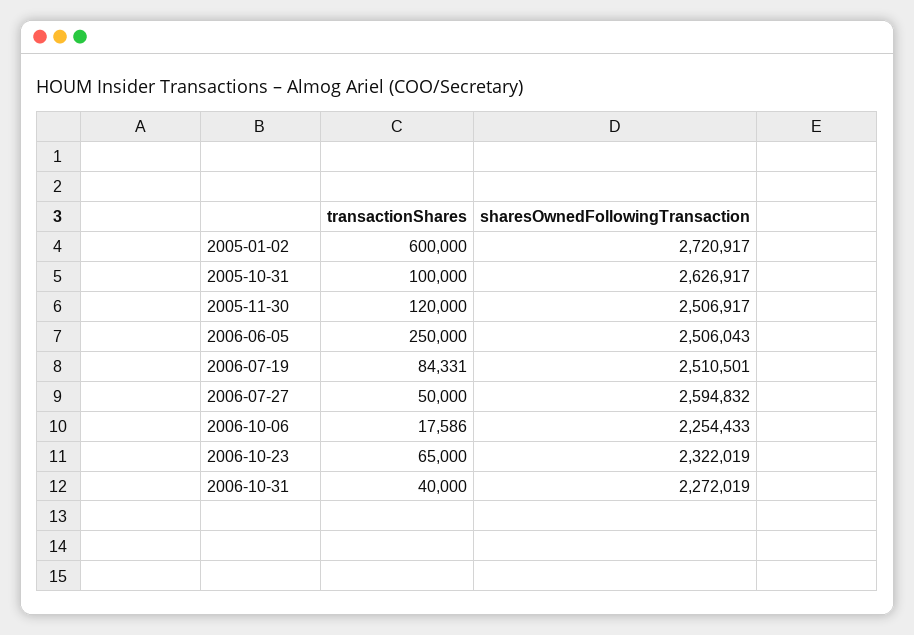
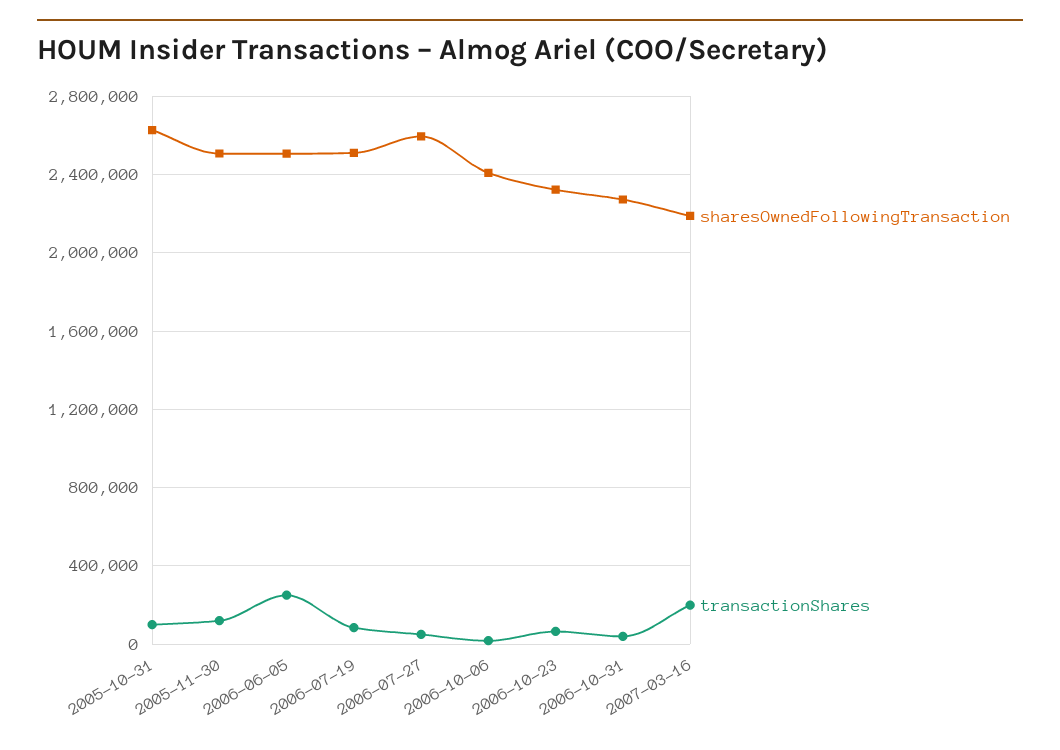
transactionShares, 2005-01-02: 600000 -> none
sharesOwnedFollowingTransaction, 2005-01-02: 2720917 -> none
sharesOwnedFollowingTransaction, 2006-10-06: 2254433 -> 2400000
sharesOwnedFollowingTransaction, 2007-03-16: none -> 2200000
transactionShares, 2007-03-16: none -> 200000

